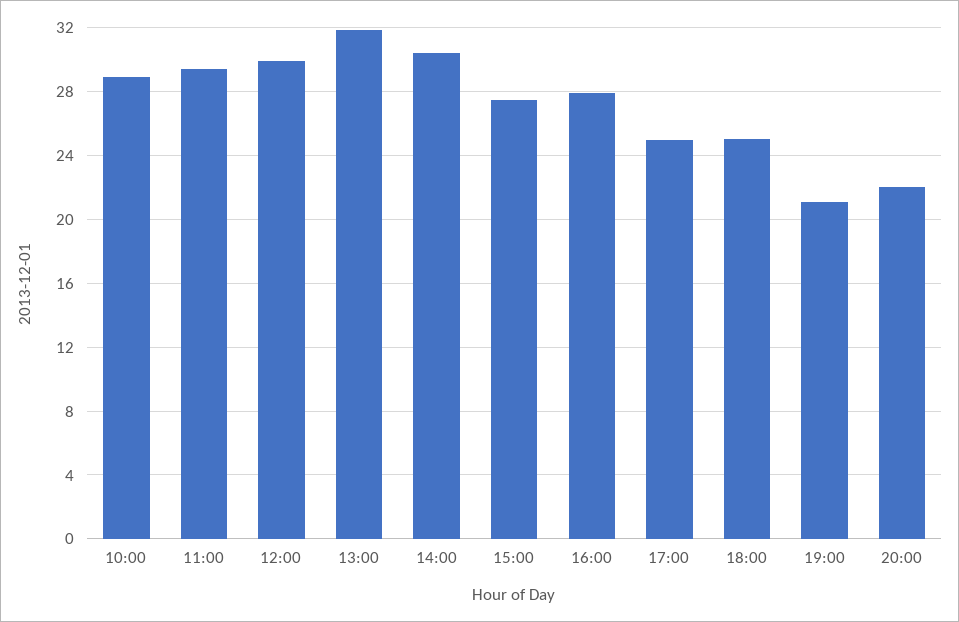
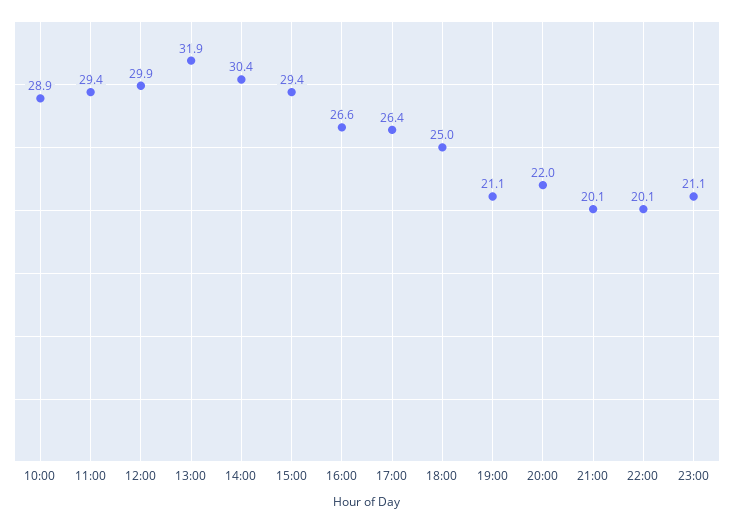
15:00: 27.5 -> 29.4
16:00: 28 -> 26.6
17:00: 25 -> 26.4
21:00: none -> 20.1
22:00: none -> 20.1
23:00: none -> 21.1

